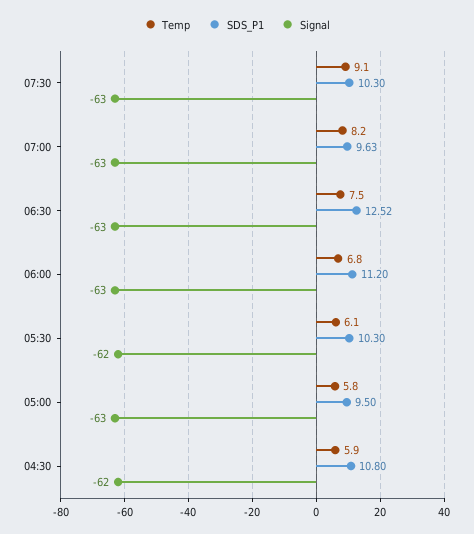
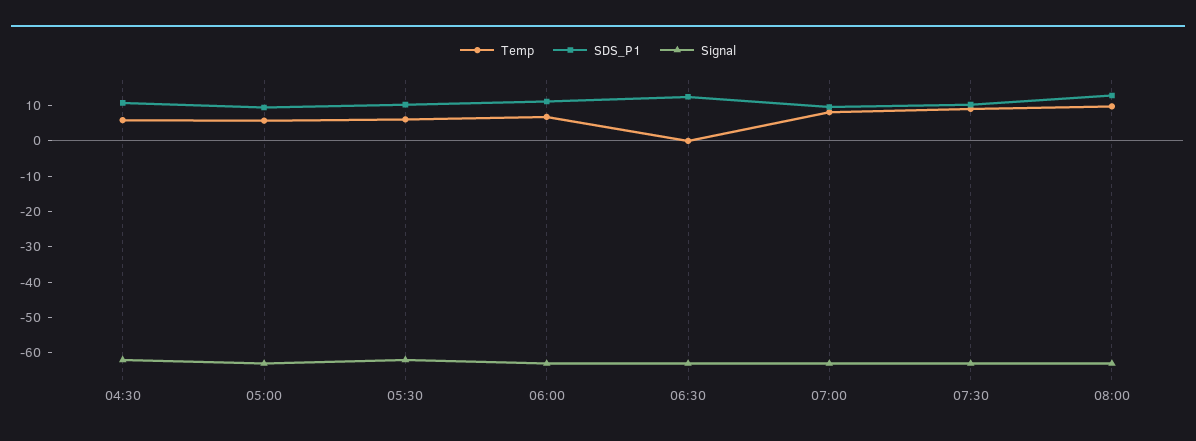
Temp, 06:30: 7.5 -> 0
Temp, 08:00: none -> 10
SDS_P1, 08:00: none -> 12.5
Signal, 08:00: none -> -62.5

